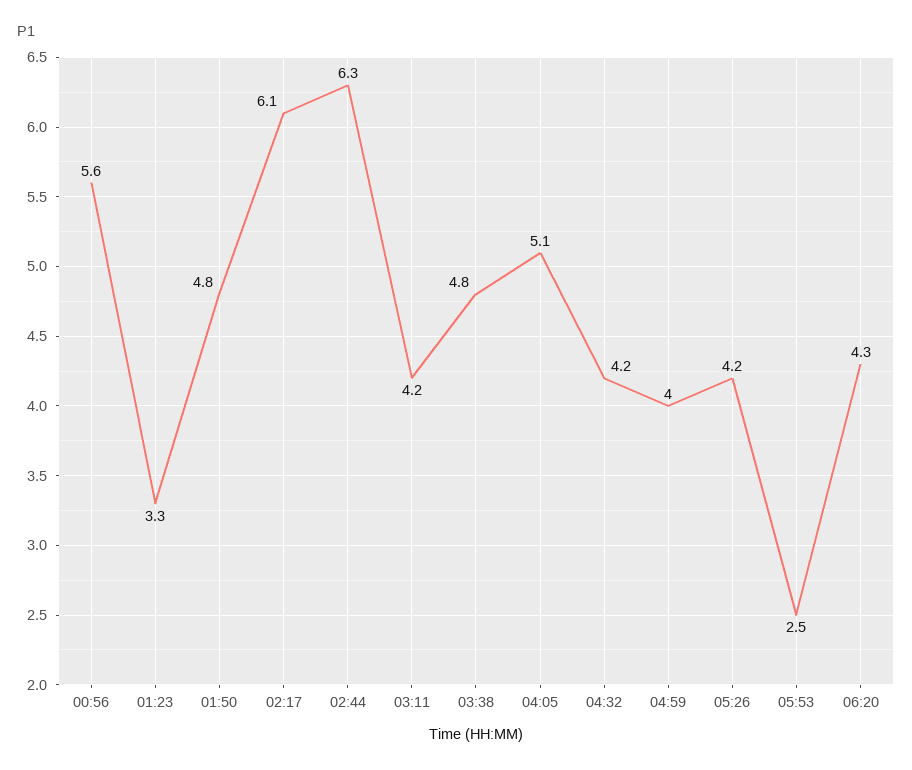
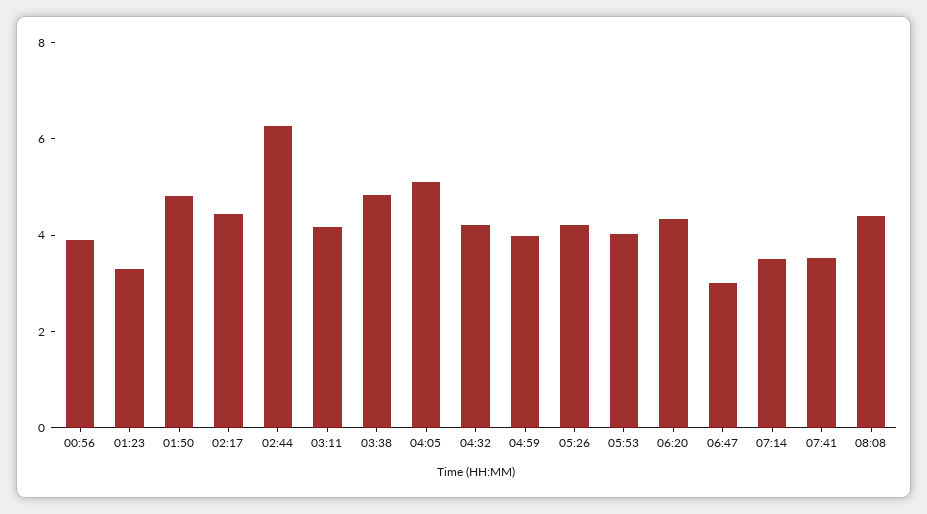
00:56: 5.6 -> 4
02:17: 6.1 -> 4.5
05:53: 2.5 -> 4
06:47: none -> 3
07:14: none -> 3.5
07:41: none -> 3.5
08:08: none -> 4.5

